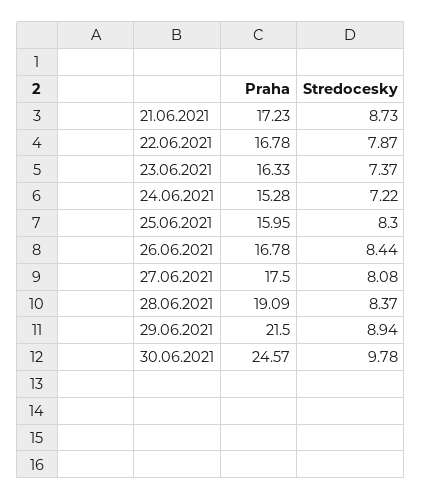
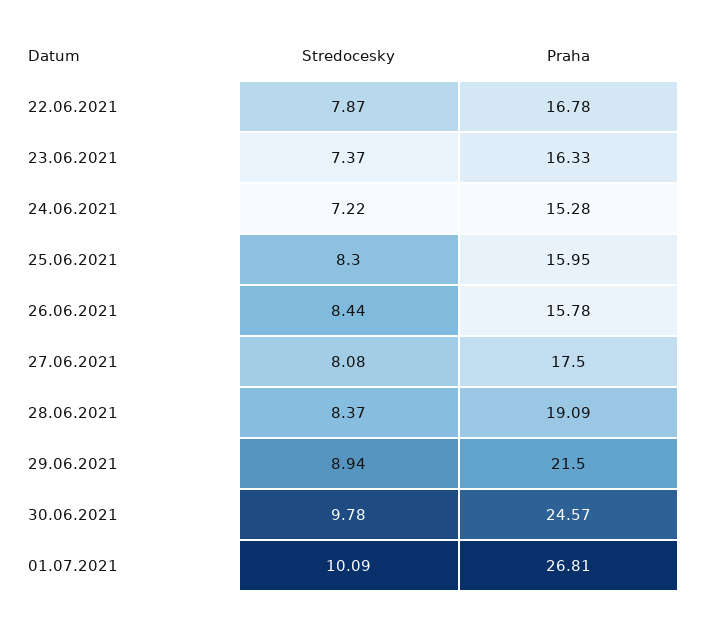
Praha, 21.06.2021: 17.23 -> none
Stredocesky, 21.06.2021: 8.73 -> none
Praha, 26.06.2021: 16.78 -> 15.78
Stredocesky, 01.07.2021: none -> 10.09
Praha, 01.07.2021: none -> 26.81

